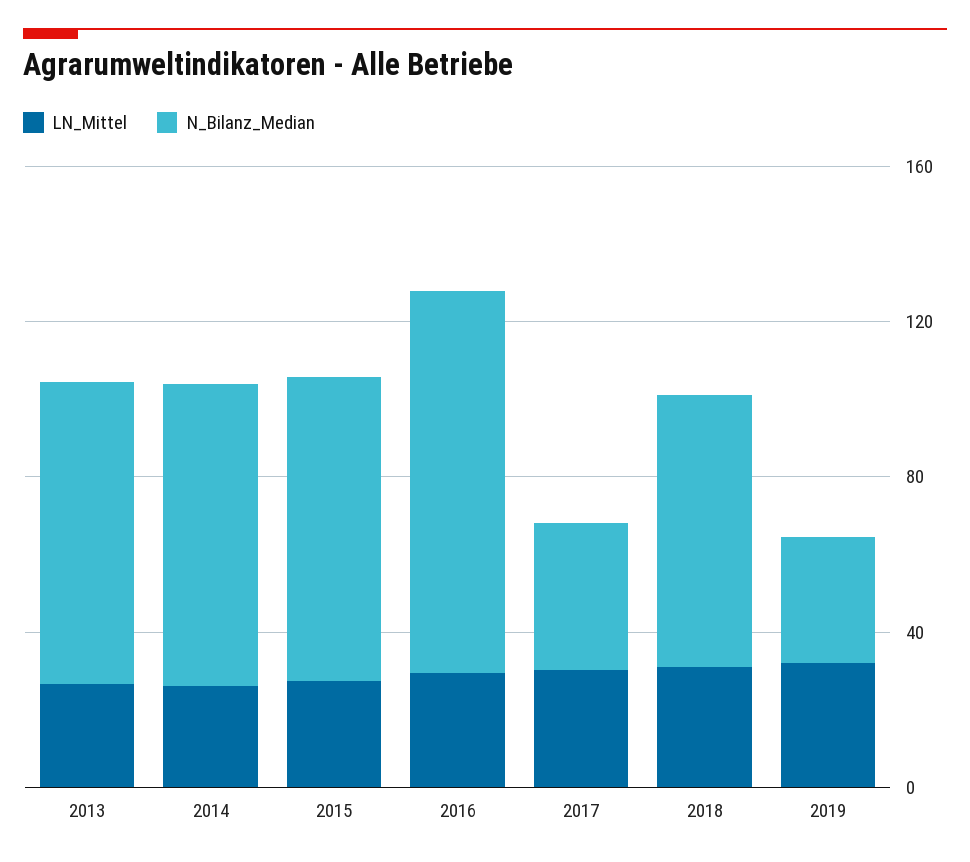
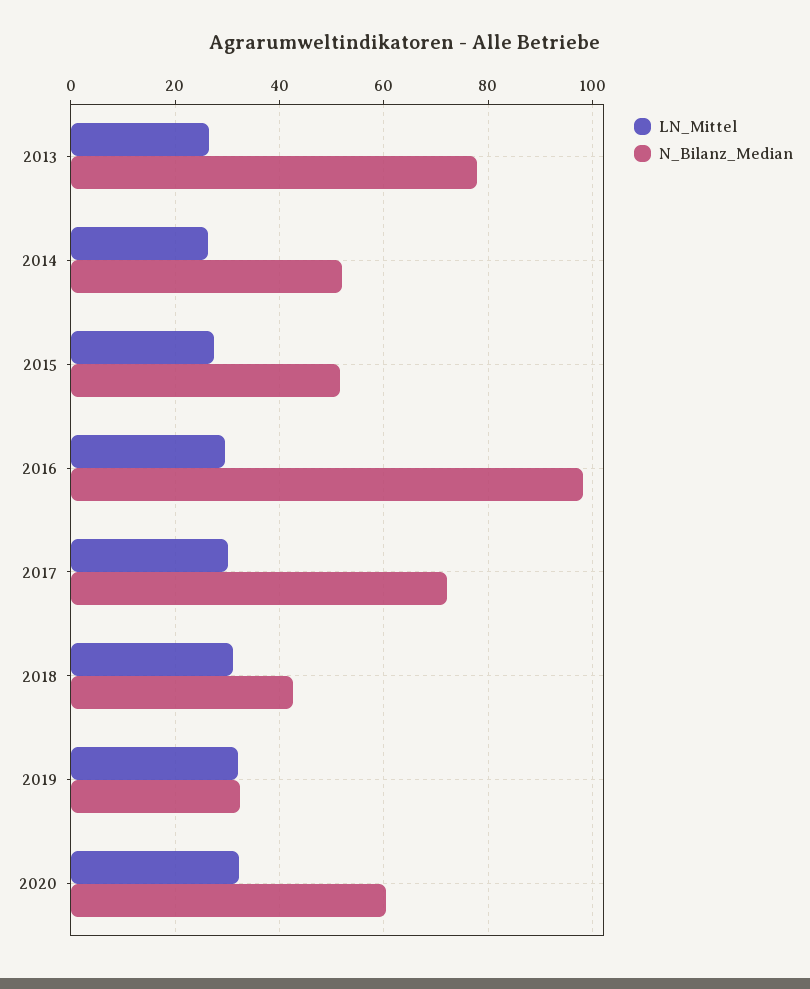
N_Bilanz_Median, 2014: 80 -> 52
N_Bilanz_Median, 2015: 80 -> 52
N_Bilanz_Median, 2017: 40 -> 72
N_Bilanz_Median, 2018: 70 -> 42
LN_Mittel, 2020: none -> 32
N_Bilanz_Median, 2020: none -> 60

